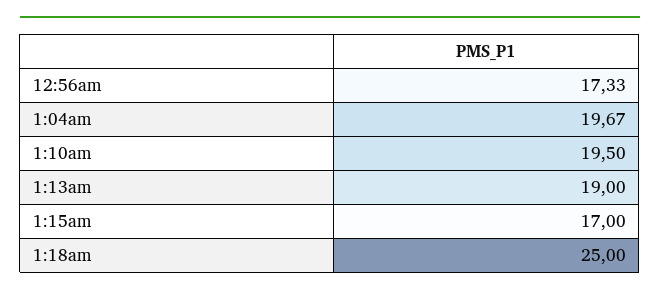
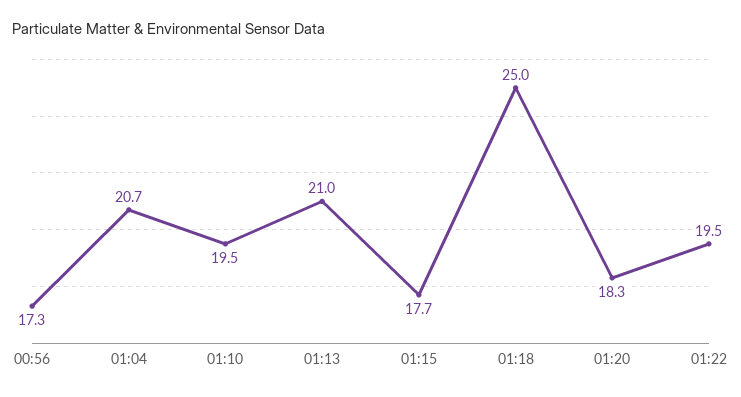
1:04am: 19.67 -> 20.7
1:13am: 19 -> 21
1:15am: 17 -> 17.7
01:20: none -> 18.3
01:22: none -> 19.5

